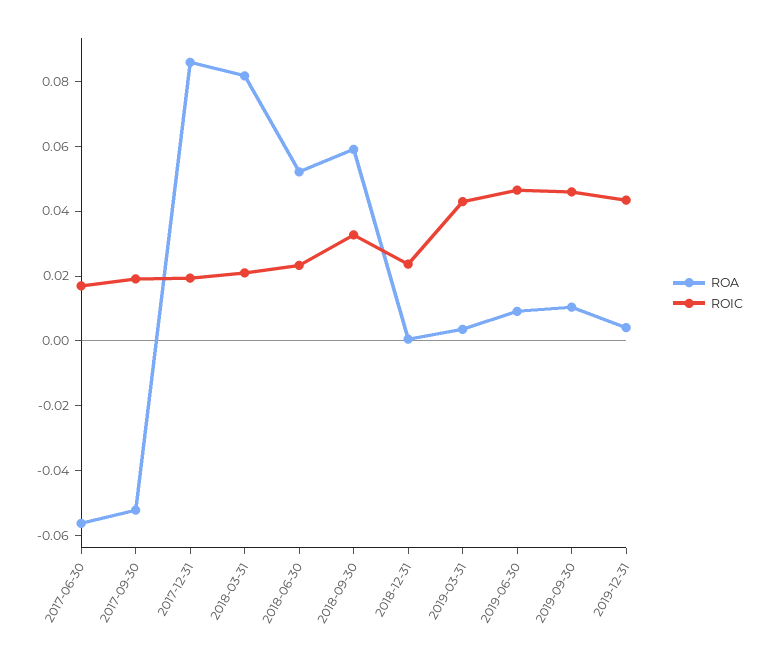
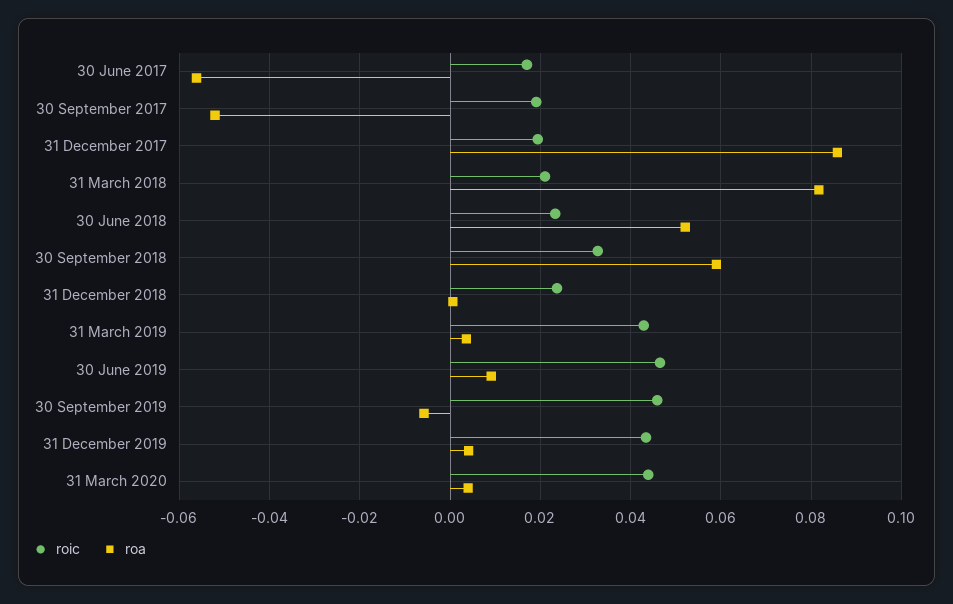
ROA, 2019-09-30: 0.01 -> -0.006
ROIC, 31 March 2020: none -> 0.044
ROA, 31 March 2020: none -> 0.004

